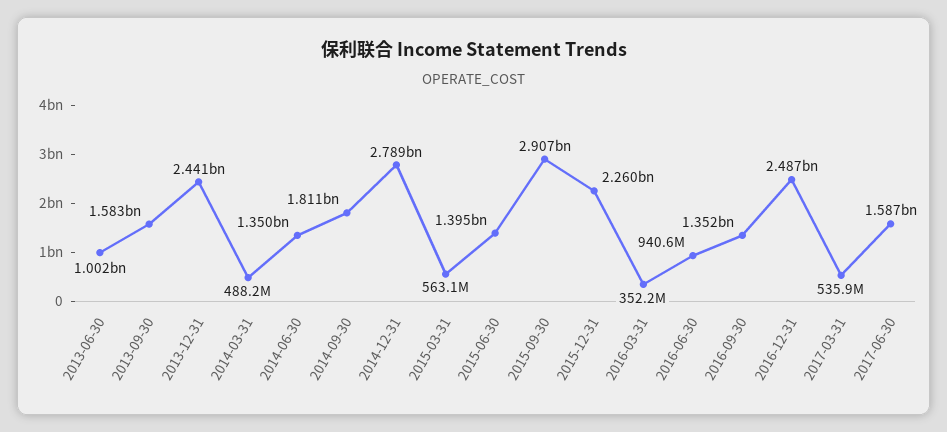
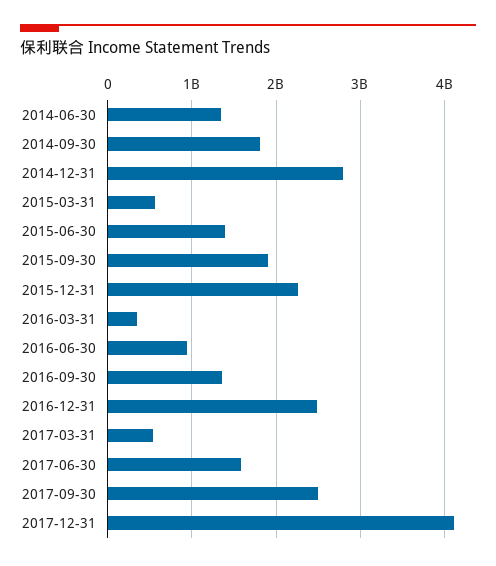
2013-06-30: 1002000000 -> none
2013-09-30: 1583000000 -> none
2013-12-31: 2441000000 -> none
2014-03-31: 488200000 -> none
2015-09-30: 2907000000 -> 1900000000
2017-09-30: none -> 2500000000
2017-12-31: none -> 4100000000

